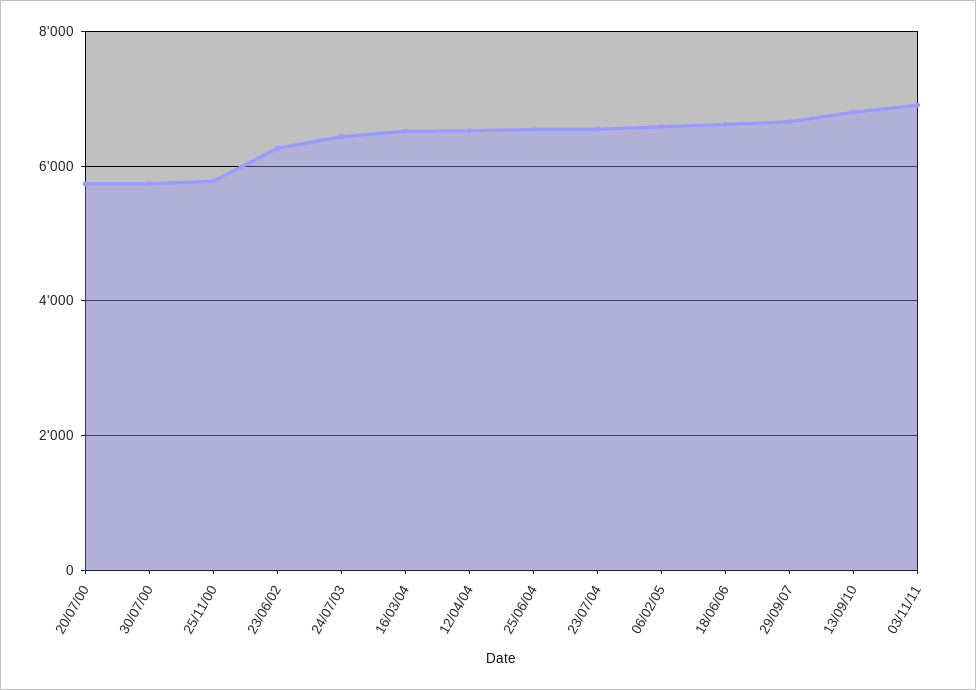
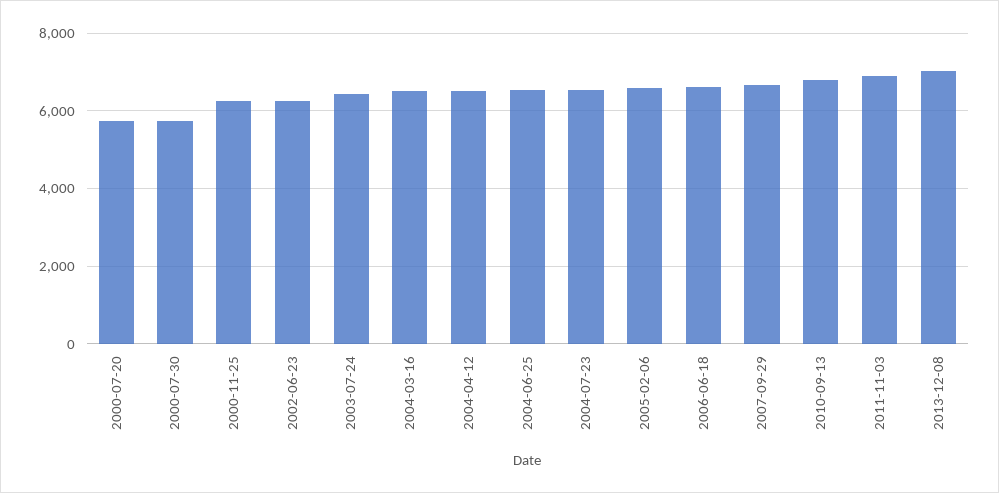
25/11/00: 5800 -> 6200
2013-12-08: none -> 7000

